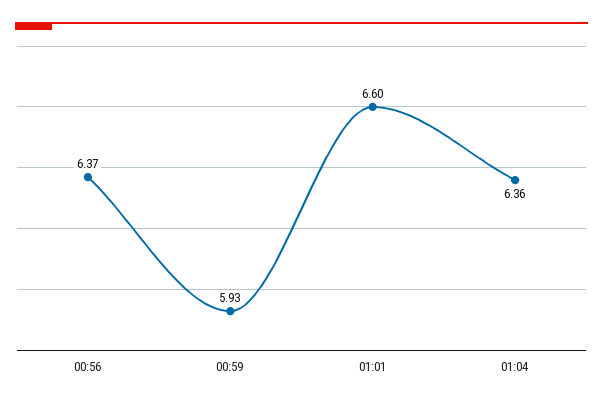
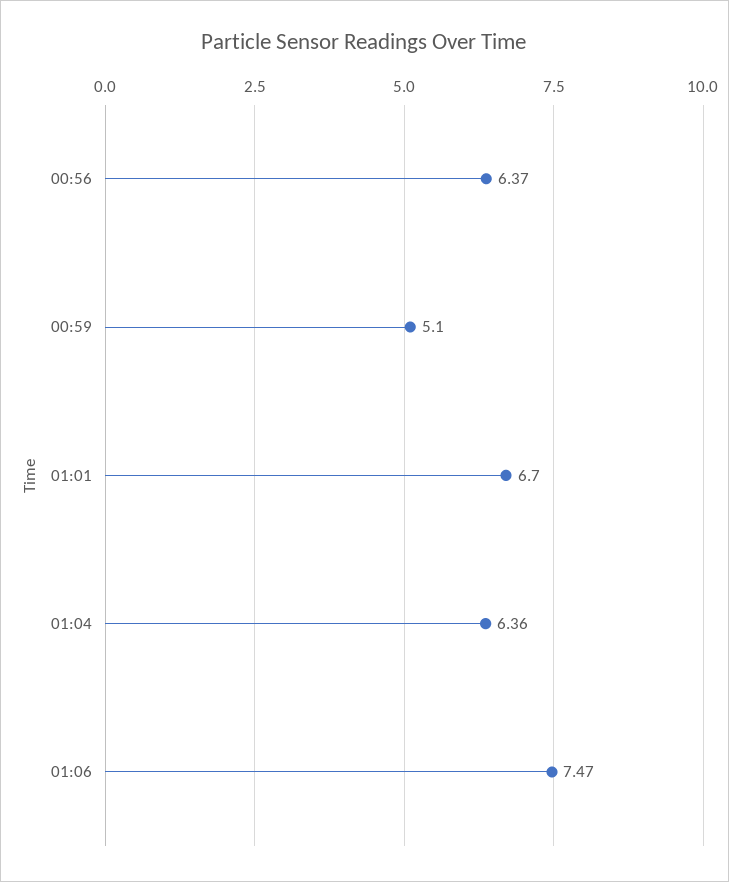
00:59: 5.93 -> 5.1
01:01: 6.6 -> 6.7
01:06: none -> 7.47

